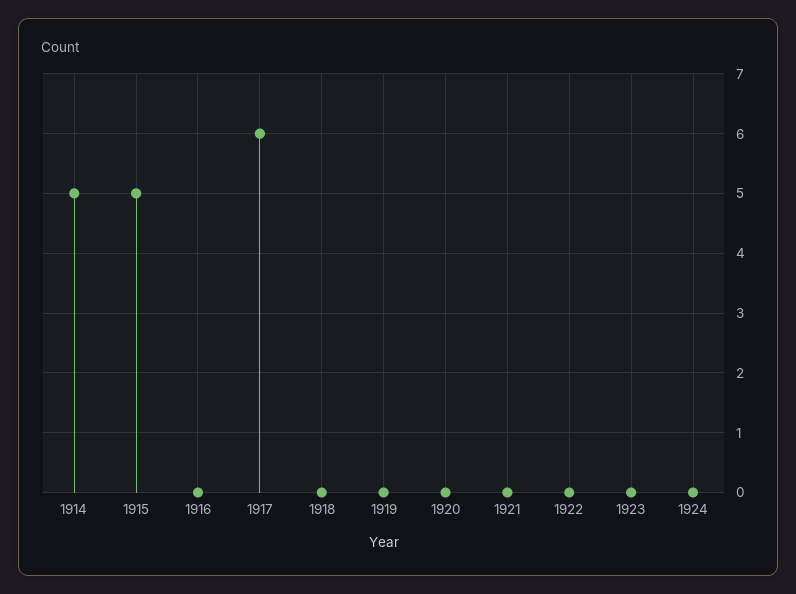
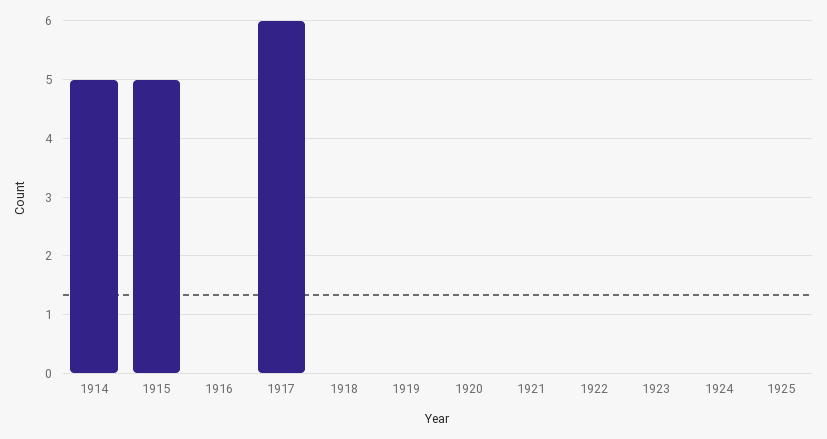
1925: none -> 0

